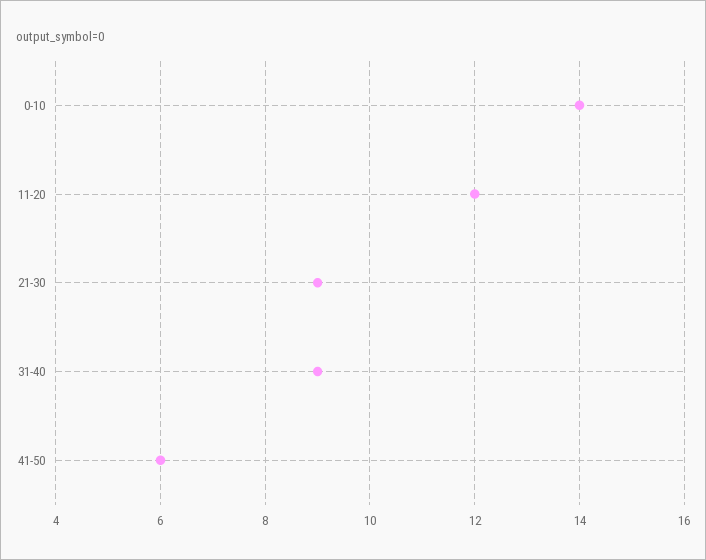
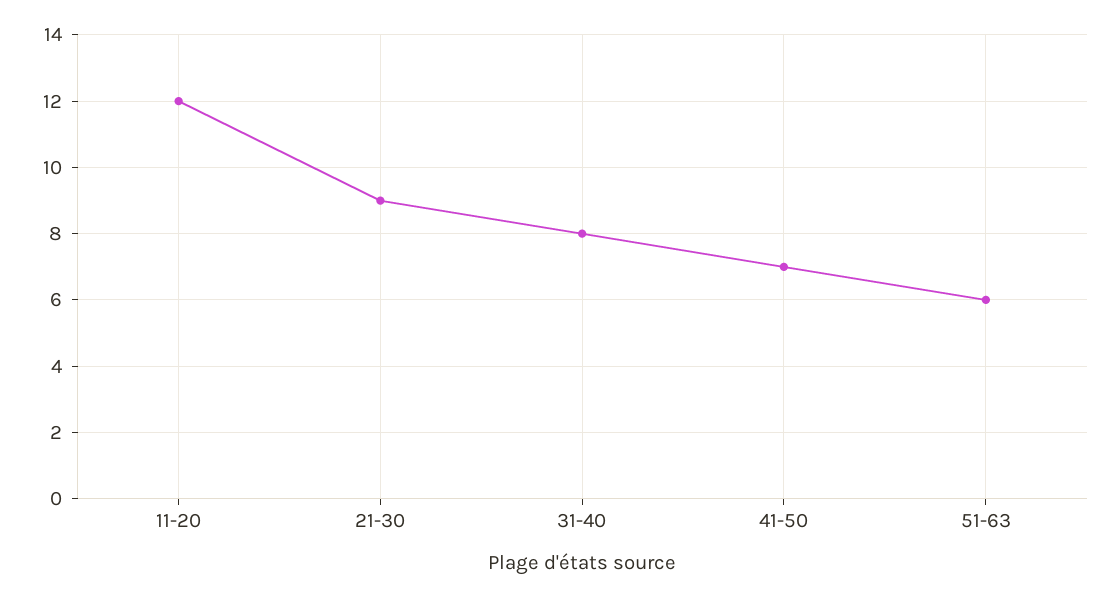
0-10: 14 -> none
31-40: 9 -> 8
41-50: 6 -> 7
51-63: none -> 6

